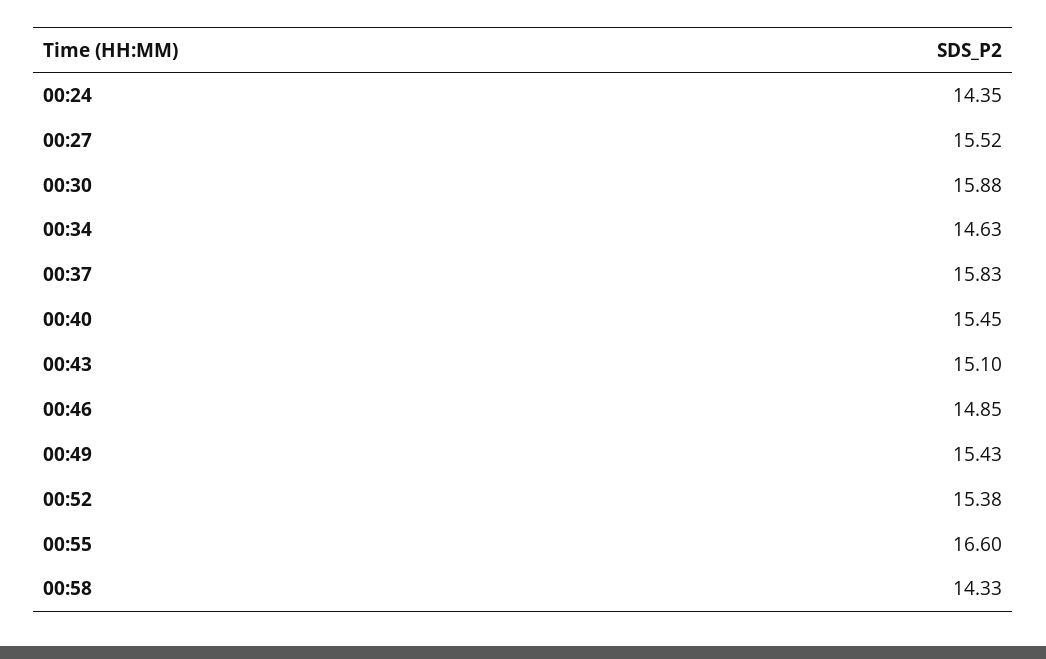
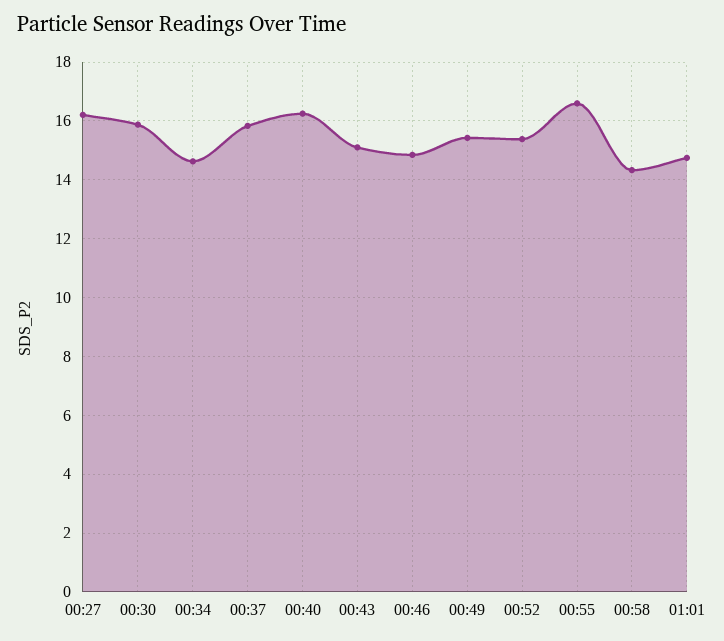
00:24: 14.35 -> none
00:27: 15.52 -> 16.25
00:40: 15.45 -> 16.25
01:01: none -> 14.75

